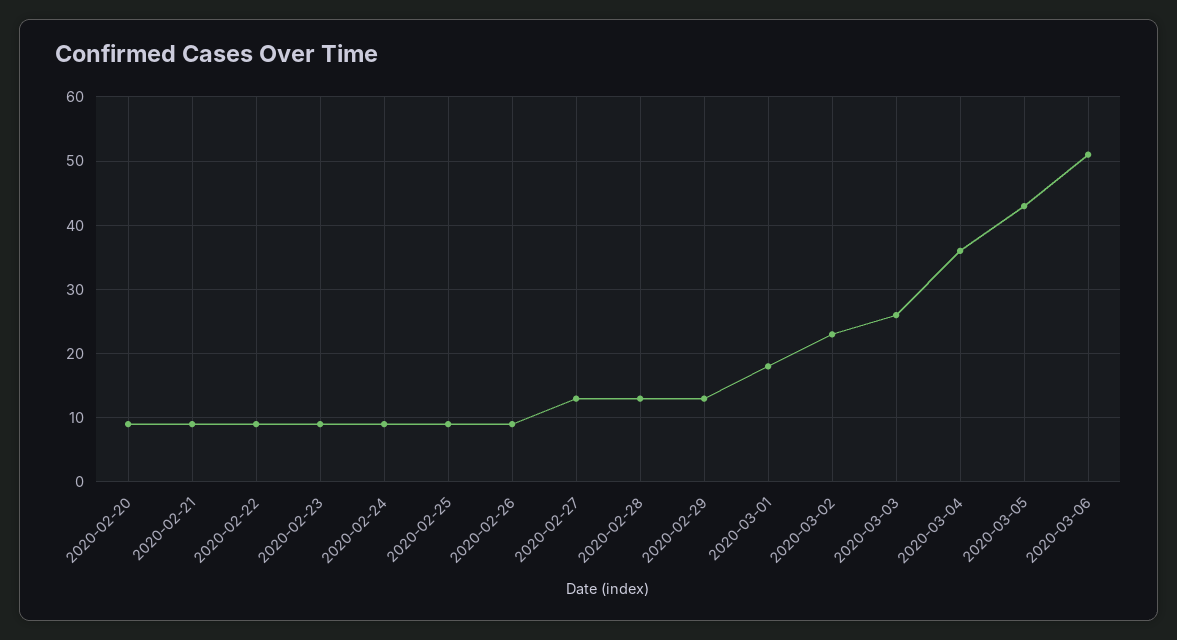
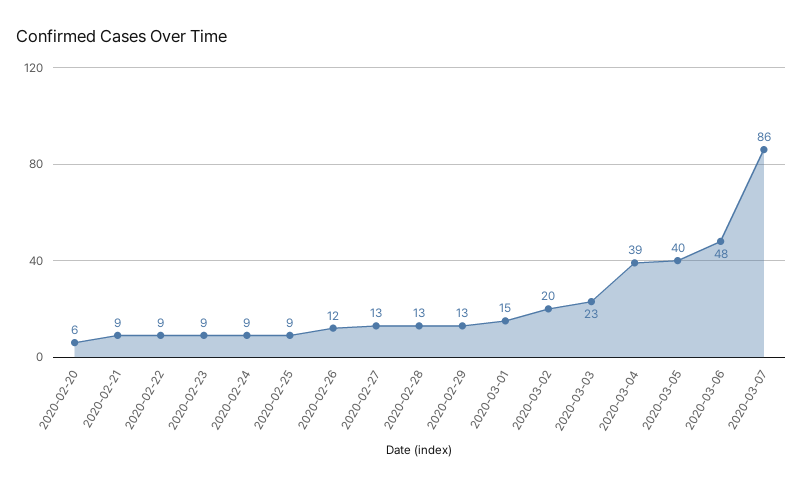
2020-02-20: 9 -> 6
2020-02-26: 9 -> 12
2020-03-01: 18 -> 15
2020-03-02: 23 -> 20
2020-03-03: 26 -> 23
2020-03-04: 36 -> 39
2020-03-05: 43 -> 40
2020-03-06: 51 -> 48
2020-03-07: none -> 86

